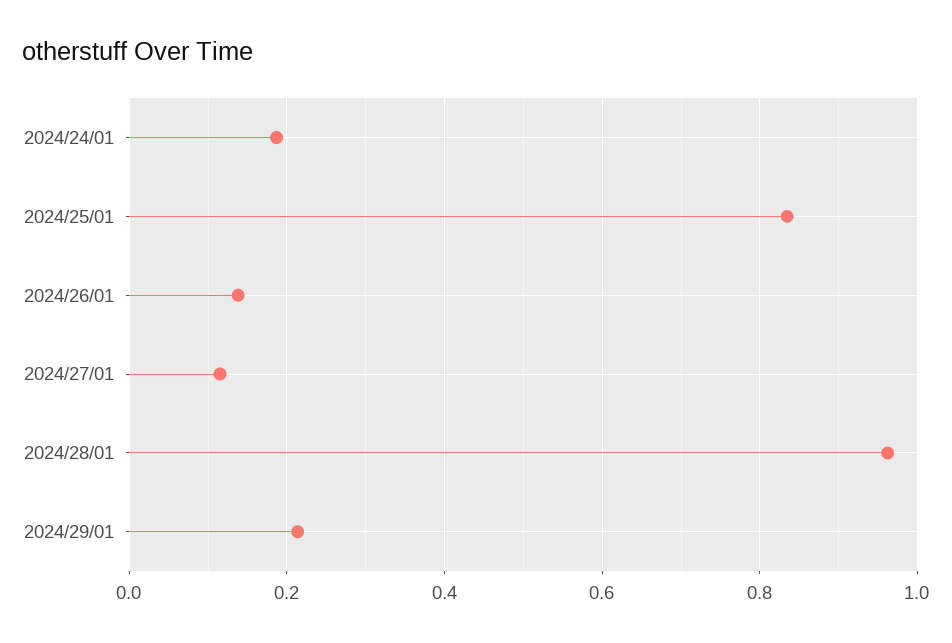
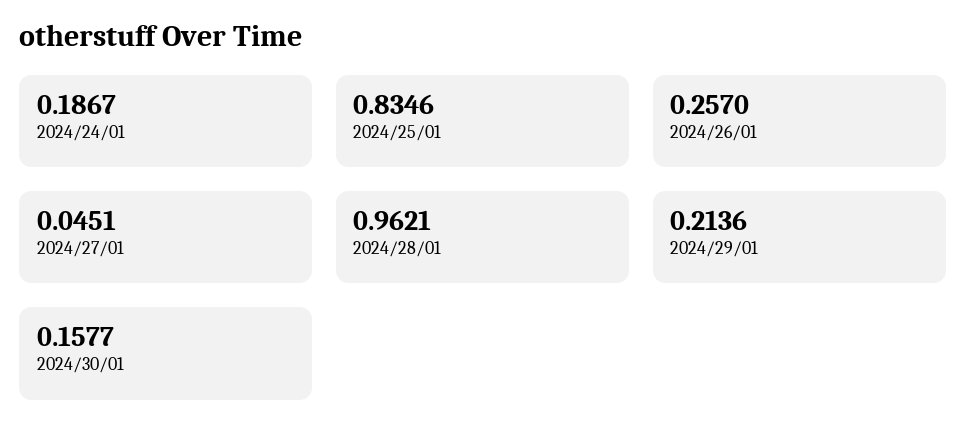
2024/26/01: 0.14 -> 0.257
2024/27/01: 0.12 -> 0.0451
2024/30/01: none -> 0.1577

